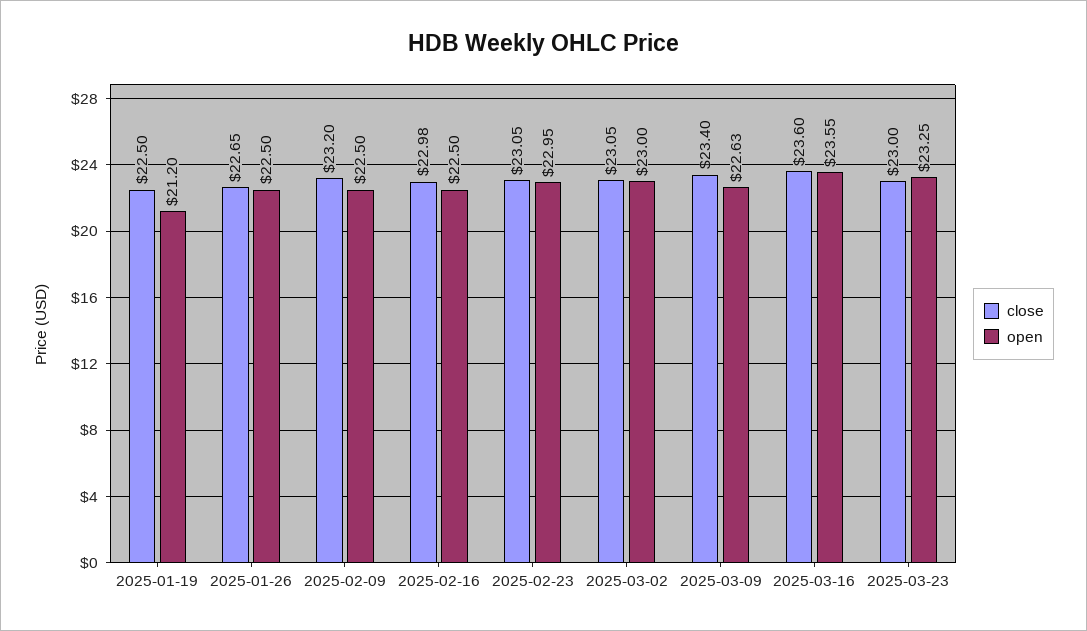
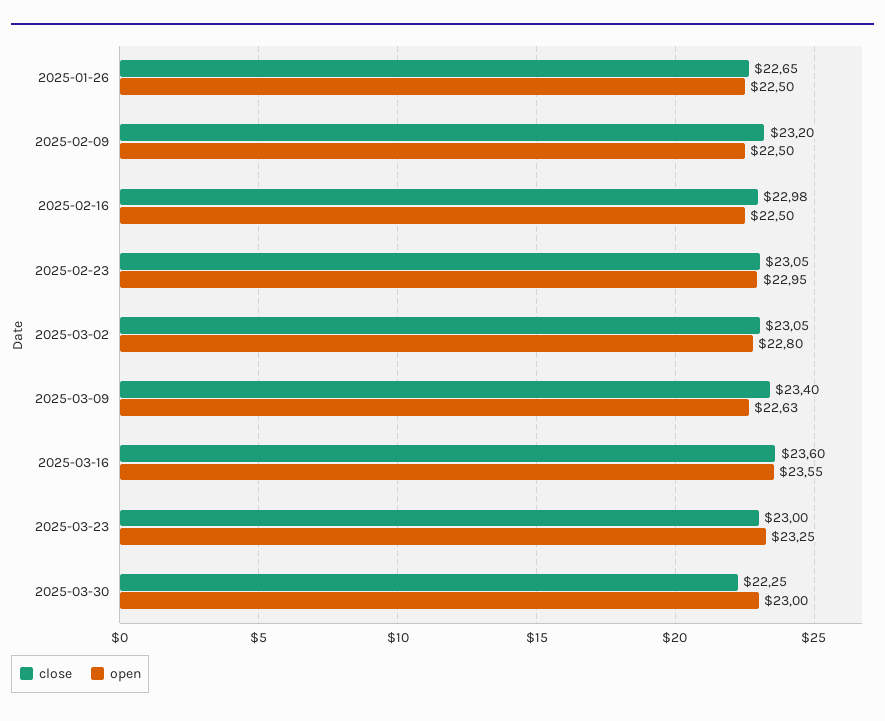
close, 2025-01-19: 22.5 -> none
open, 2025-01-19: 21.2 -> none
open, 2025-03-02: 23 -> 22.8
close, 2025-03-30: none -> 22.25
open, 2025-03-30: none -> 23

